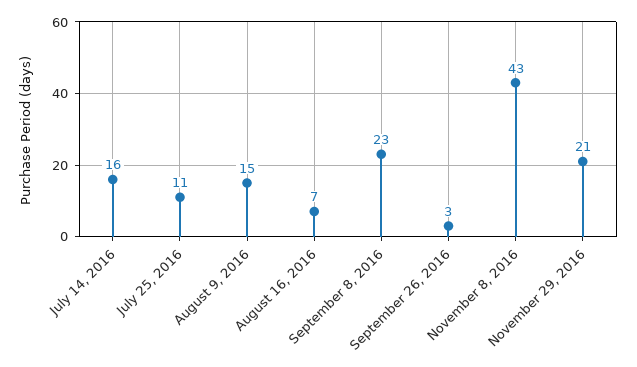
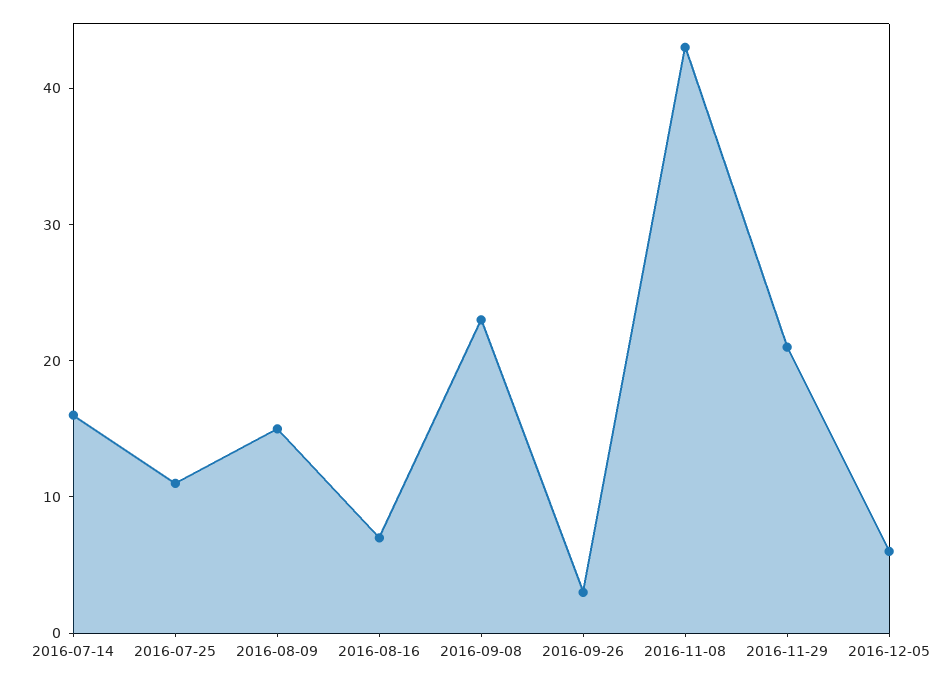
2016-12-05: none -> 6

